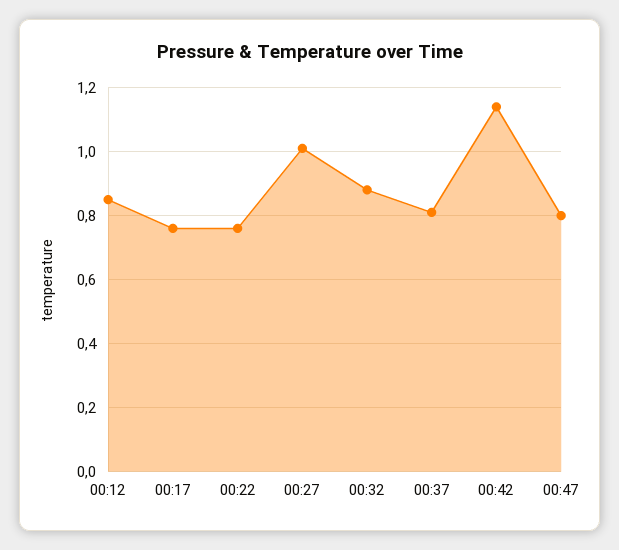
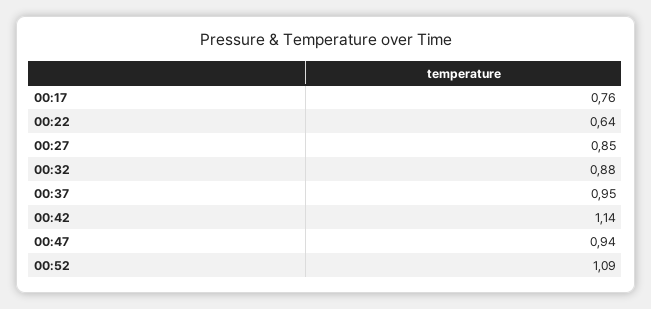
00:12: 0.85 -> none
00:22: 0.75 -> 0.64
00:27: 1 -> 0.85
00:37: 0.8 -> 0.95
00:47: 0.8 -> 0.94
00:52: none -> 1.09

